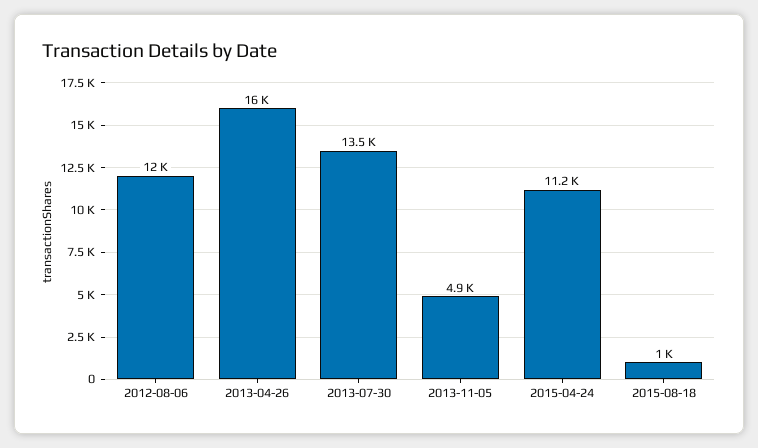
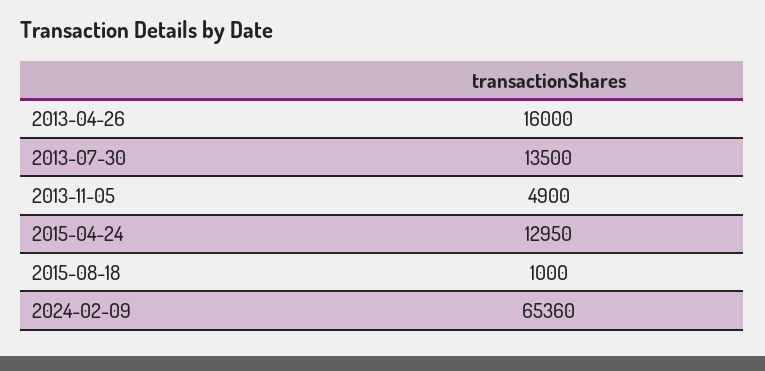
2012-08-06: 12000 -> none
2015-04-24: 11200 -> 12950
2024-02-09: none -> 65360

